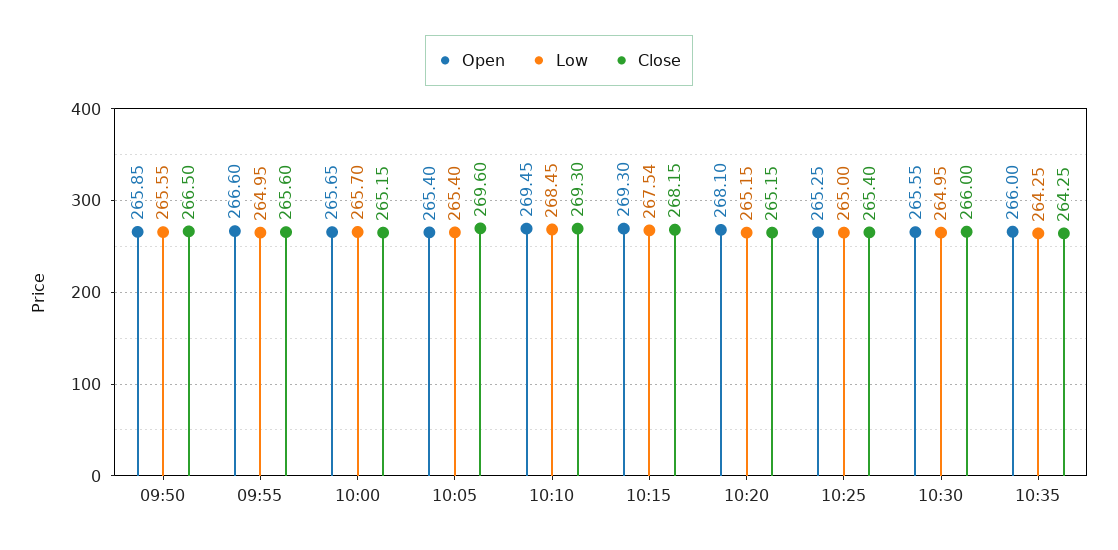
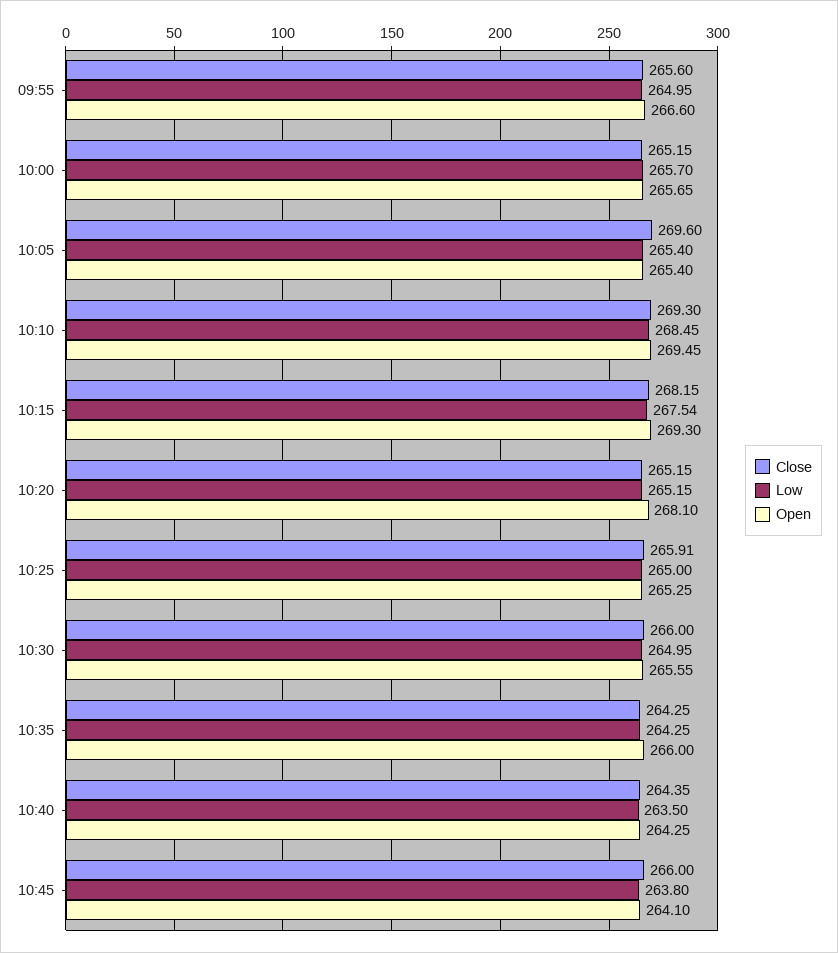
Open, 09:50: 265.85 -> none
Low, 09:50: 265.55 -> none
Close, 09:50: 266.5 -> none
Close, 10:25: 265.4 -> 265.91
Close, 10:40: none -> 264.35
Low, 10:40: none -> 263.5
Open, 10:40: none -> 264.25
Close, 10:45: none -> 266
Low, 10:45: none -> 263.8
Open, 10:45: none -> 264.1

